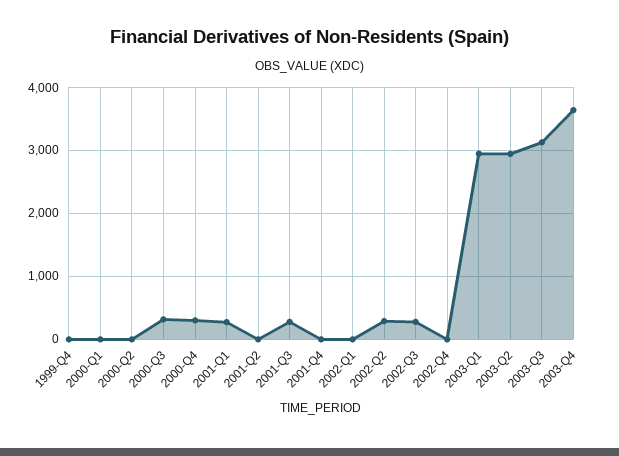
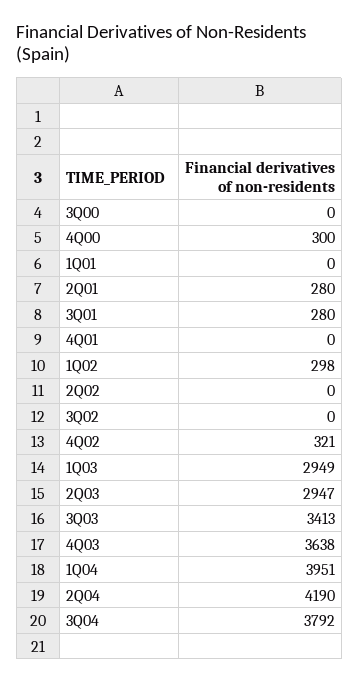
1999-Q4: 0 -> none
2000-Q1: 0 -> none
2000-Q2: 0 -> none
2000-Q3: 300 -> 0
2001-Q1: 300 -> 0
2001-Q2: 0 -> 280
2002-Q1: 0 -> 298
2002-Q2: 300 -> 0
2002-Q3: 300 -> 0
2002-Q4: 0 -> 321
2003-Q3: 3100 -> 3413
1Q04: none -> 3951
2Q04: none -> 4190
3Q04: none -> 3792

